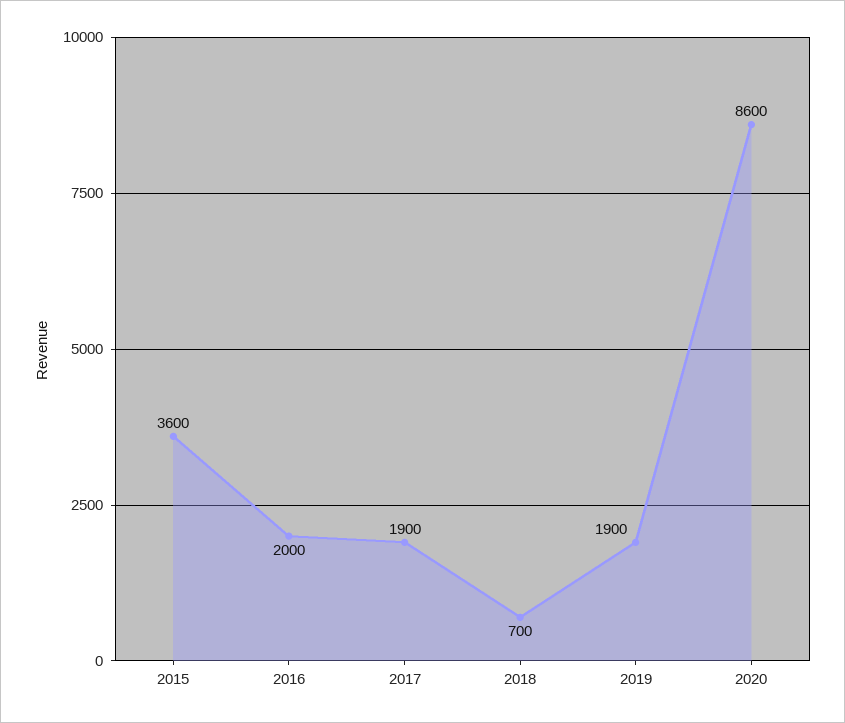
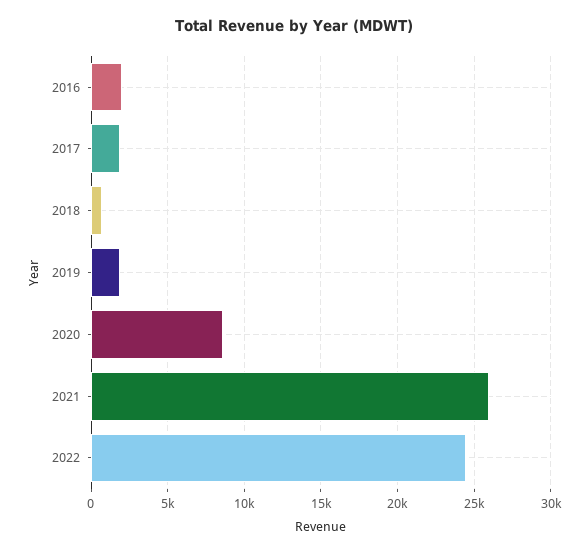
2015: 3600 -> none
2021: none -> 26000
2022: none -> 24500

